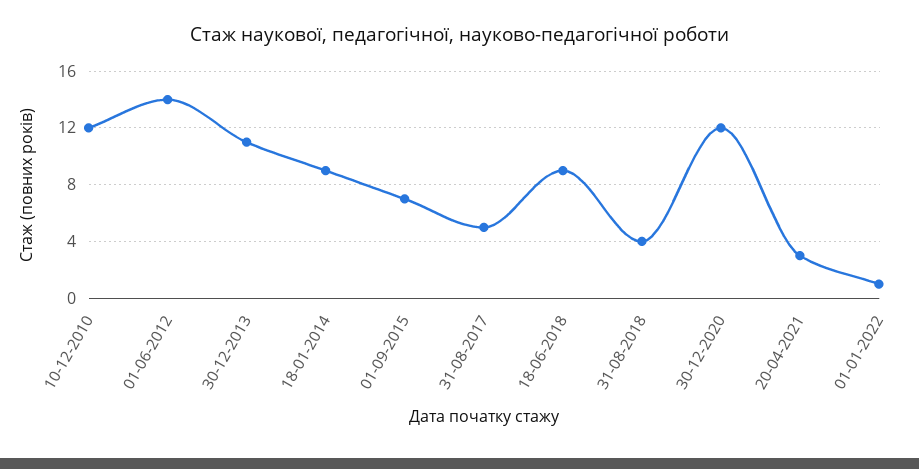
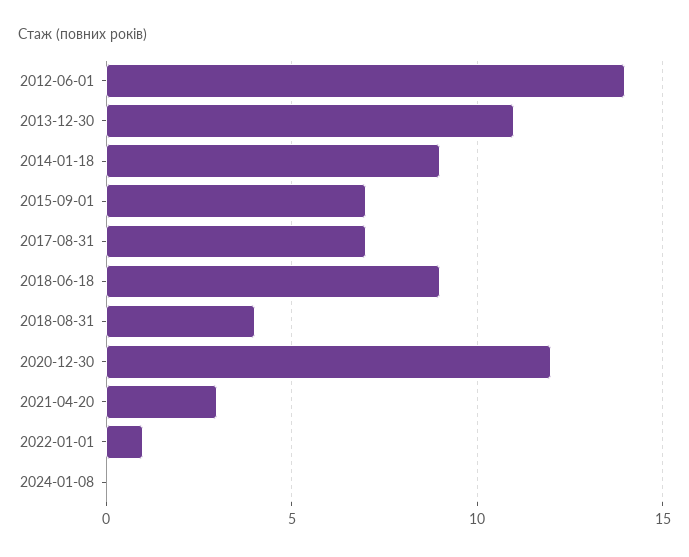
10-12-2010: 12 -> none
31-08-2017: 5 -> 7
2024-01-08: none -> 0

